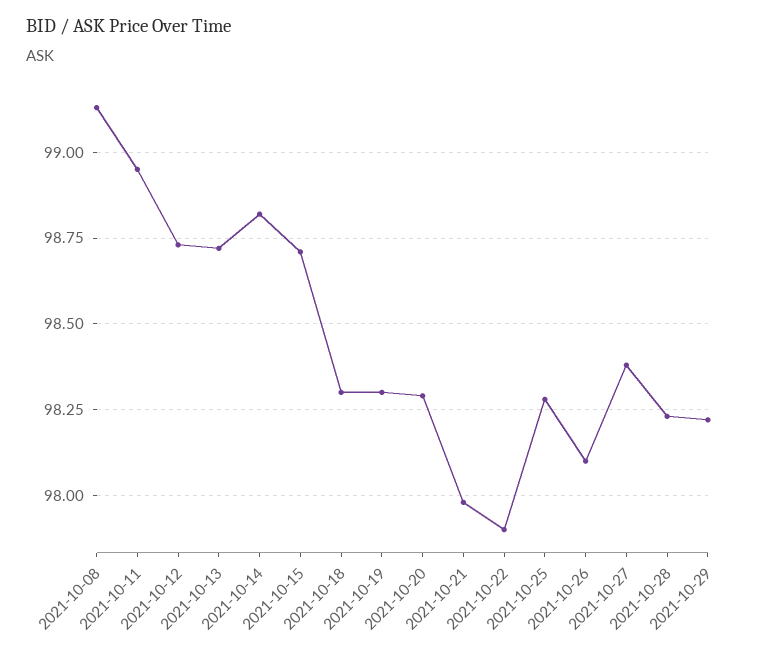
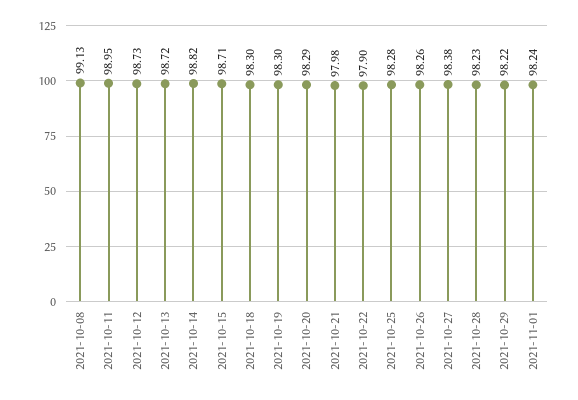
2021-10-26: 98.1 -> 98.26
2021-11-01: none -> 98.24

